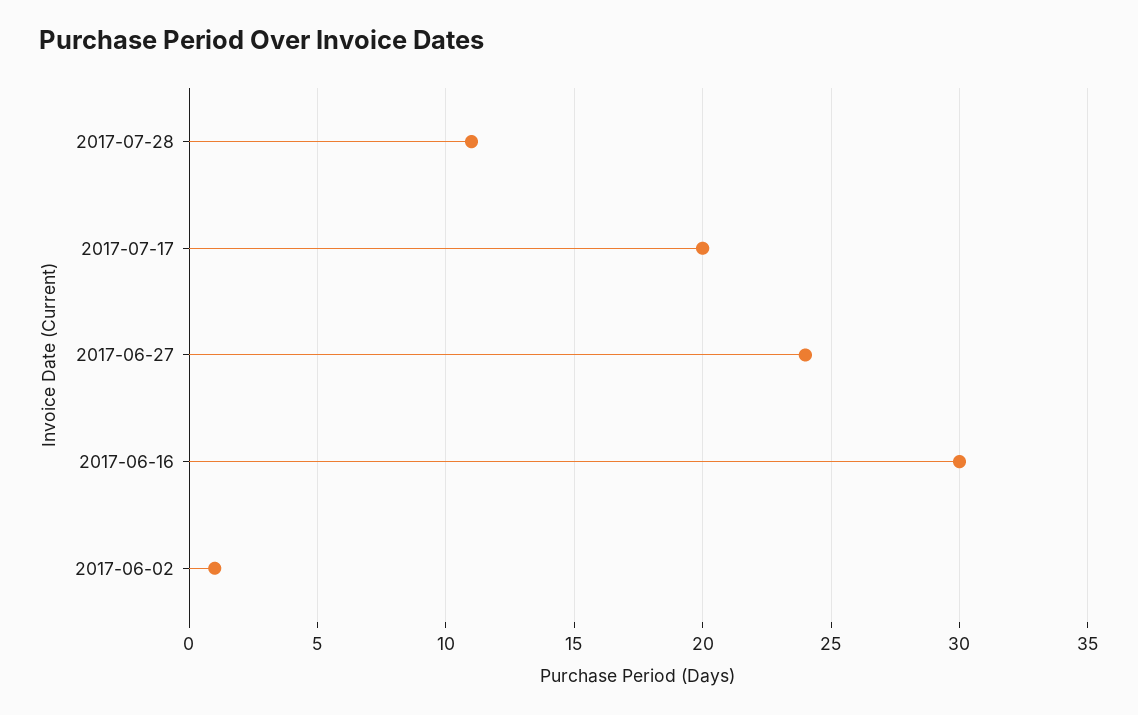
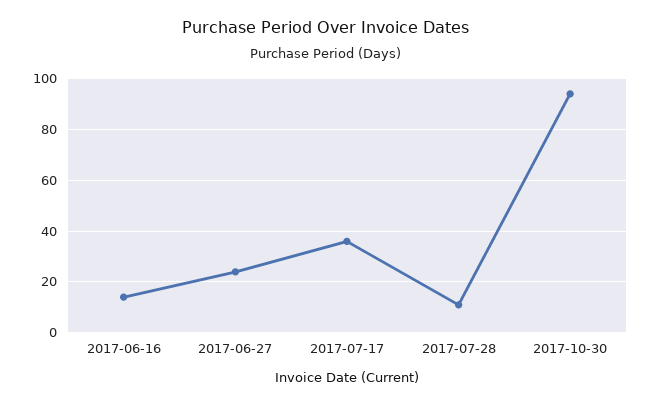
2017-07-17: 20 -> 35
2017-06-16: 30 -> 15
2017-06-02: 1 -> none
2017-10-30: none -> 95

